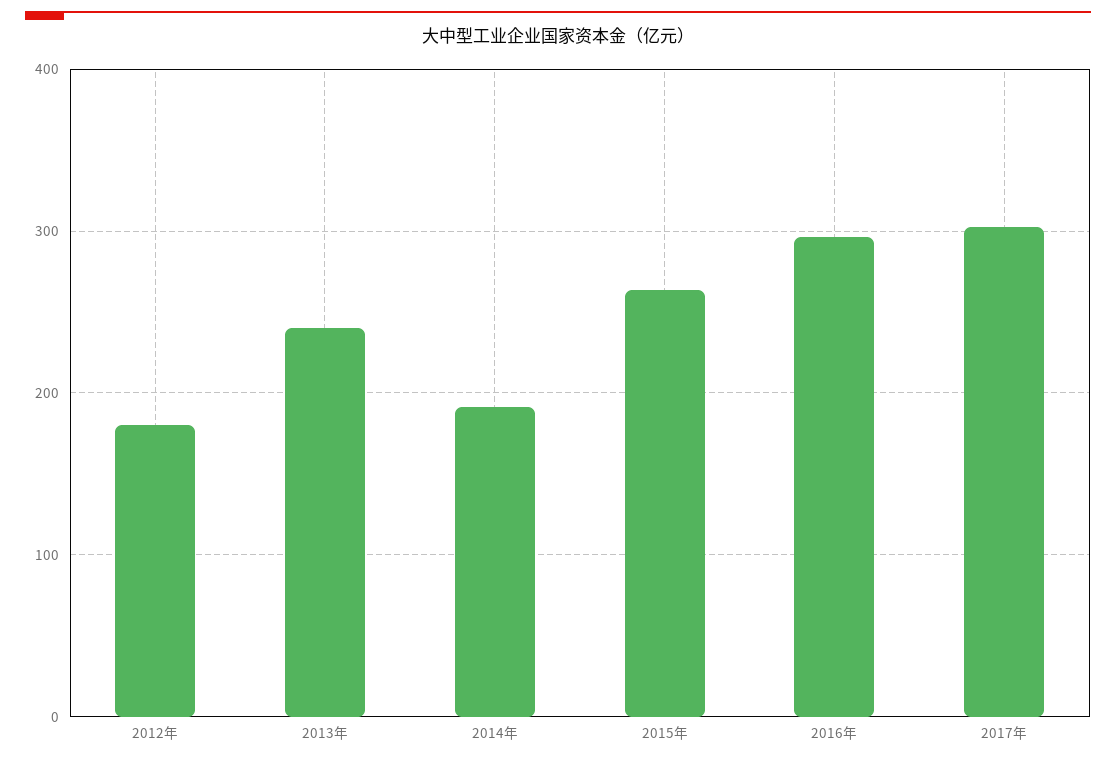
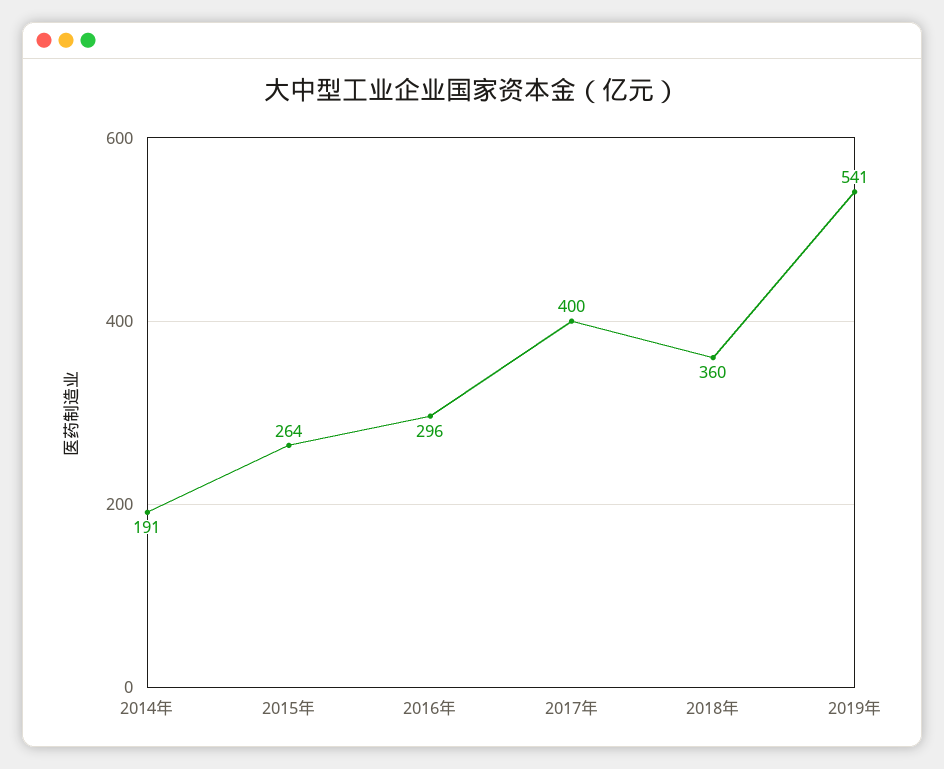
2012年: 180 -> none
2013年: 240 -> none
2017年: 300 -> 400
2018年: none -> 360
2019年: none -> 541

